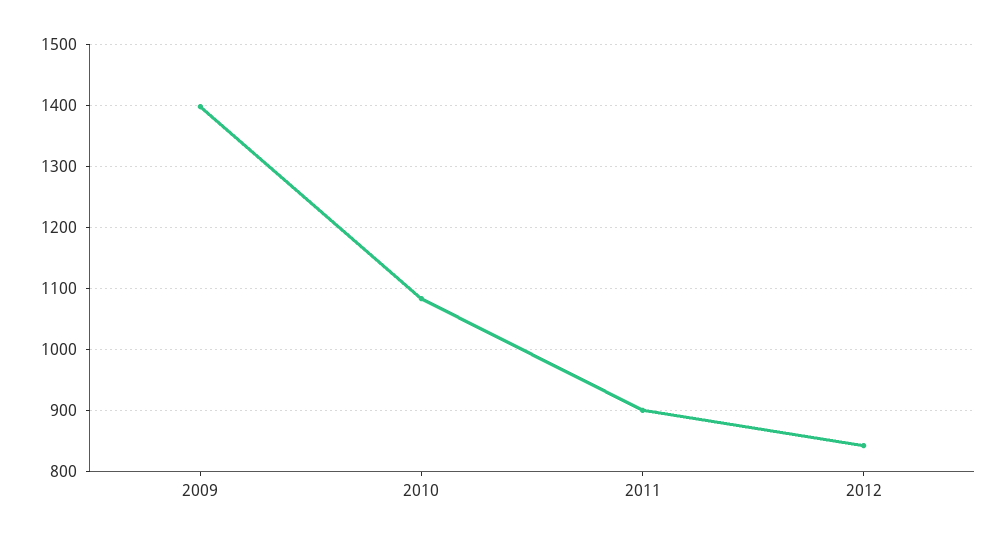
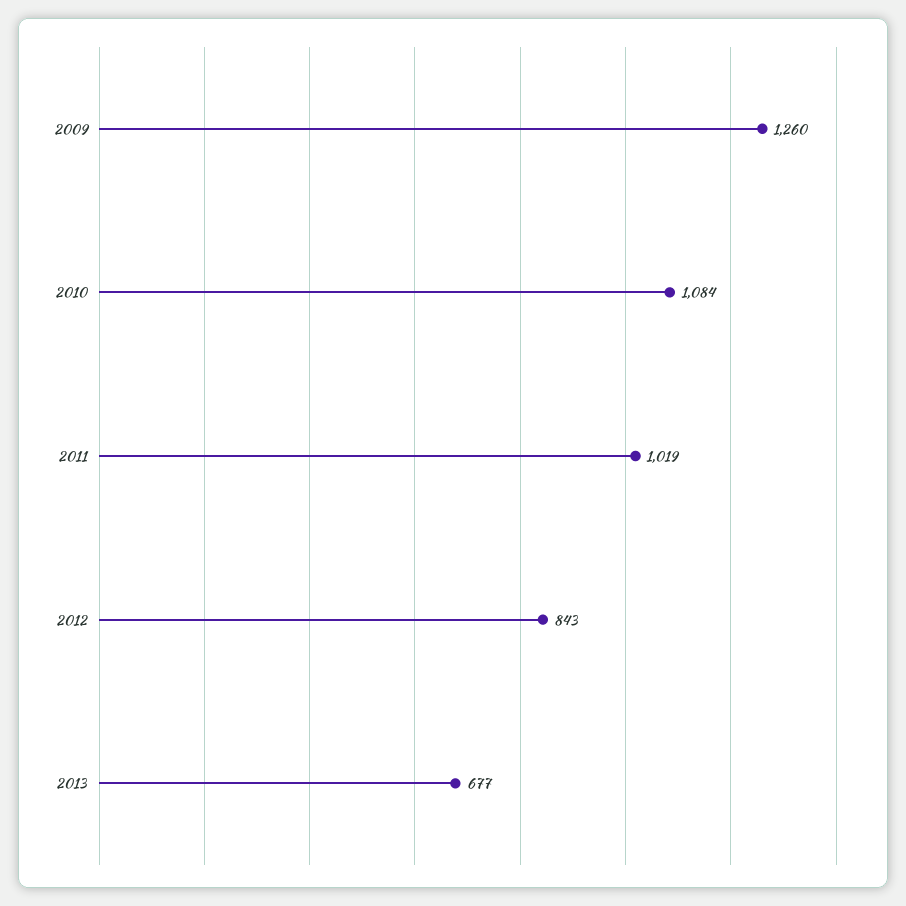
2009: 1400 -> 1260
2011: 900 -> 1019
2013: none -> 677

